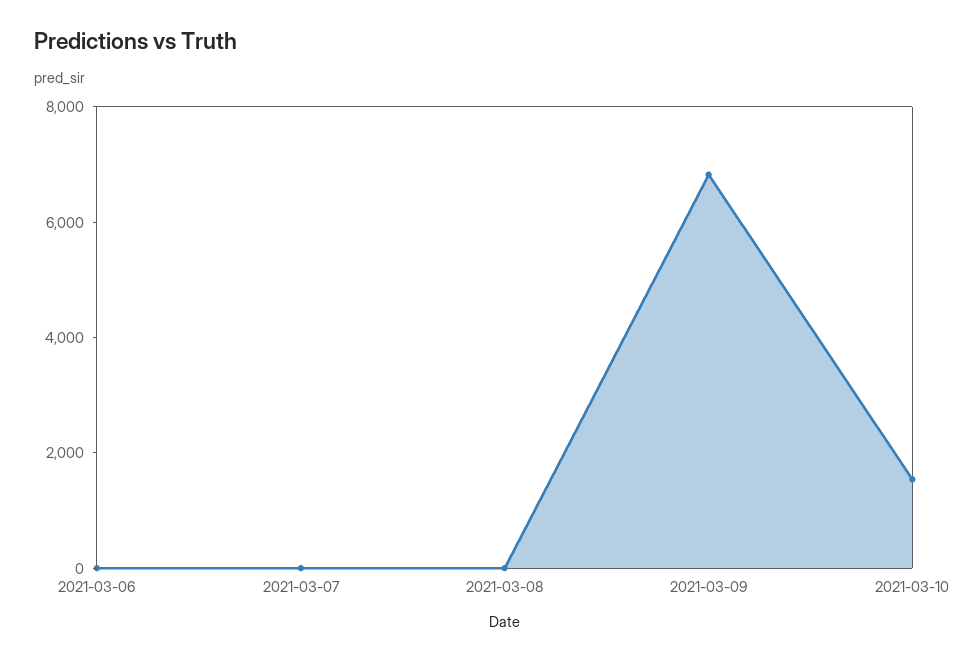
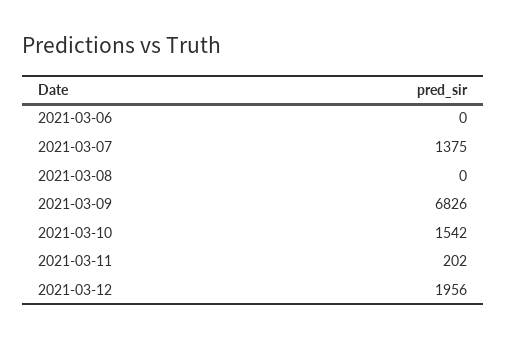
2021-03-07: 0 -> 1375
2021-03-11: none -> 202
2021-03-12: none -> 1956

